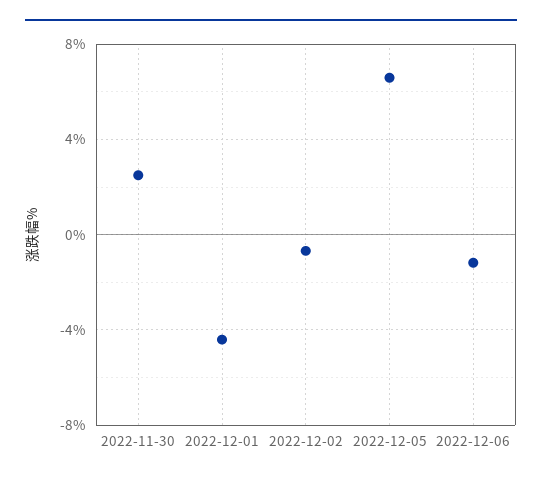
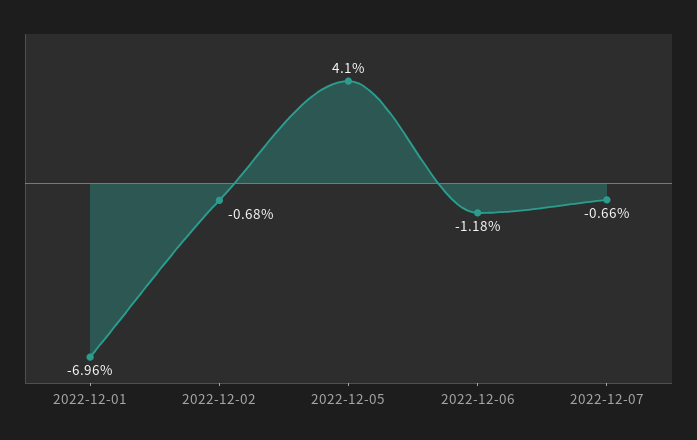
2022-11-30: 2.5 -> none
2022-12-01: -4.5 -> -6.96
2022-12-05: 6.5 -> 4.1
2022-12-07: none -> -0.66

